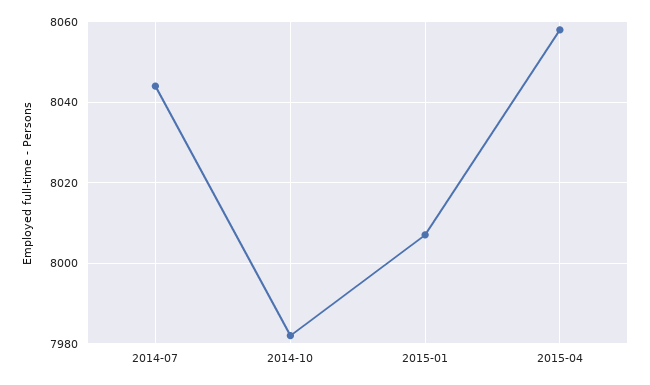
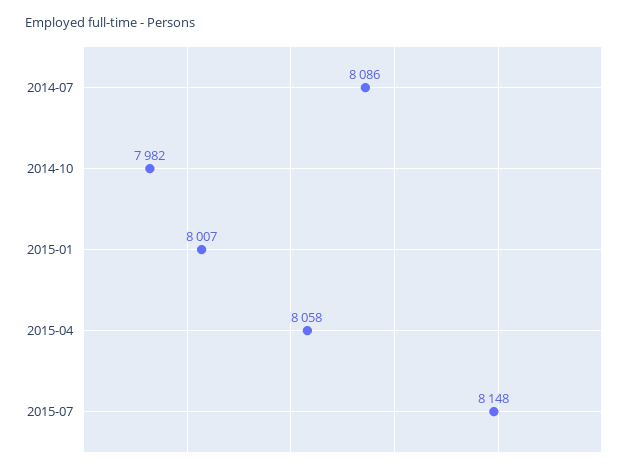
2014-07: 8045 -> 8086
2015-07: none -> 8148

